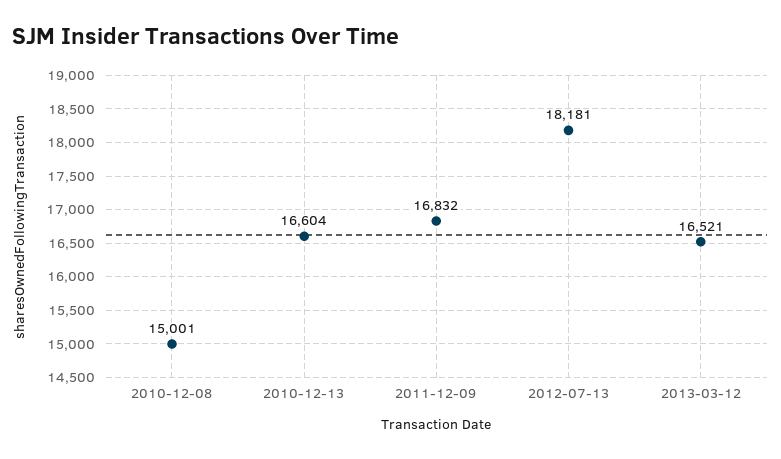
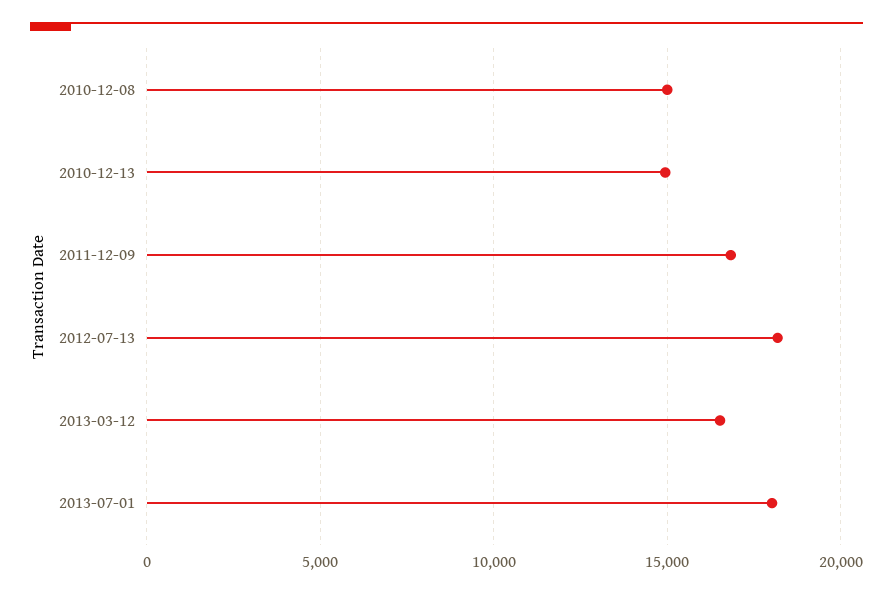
2010-12-13: 16604 -> 15000
2013-07-01: none -> 18000

